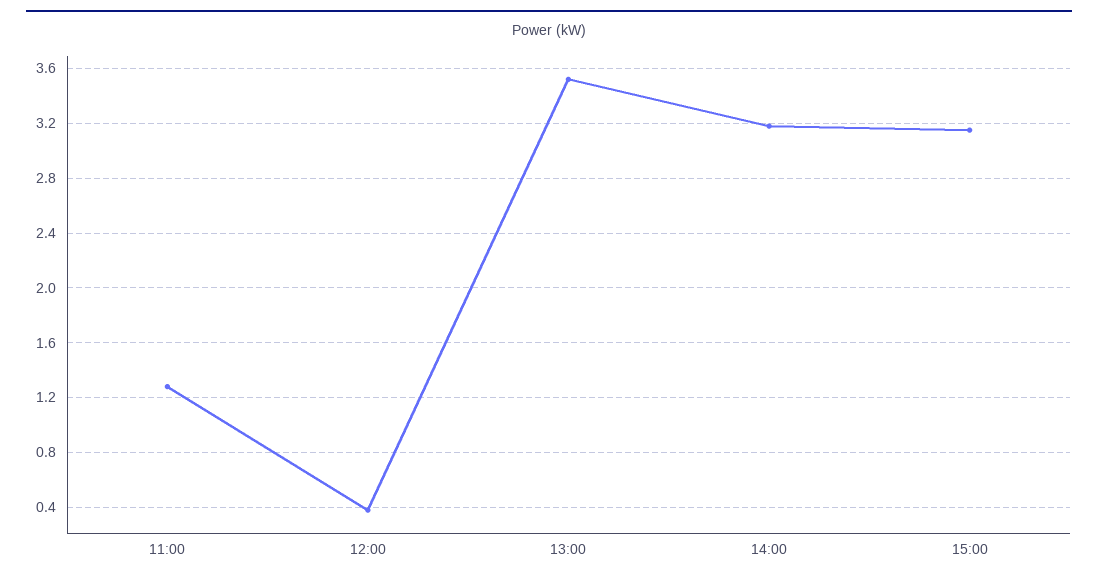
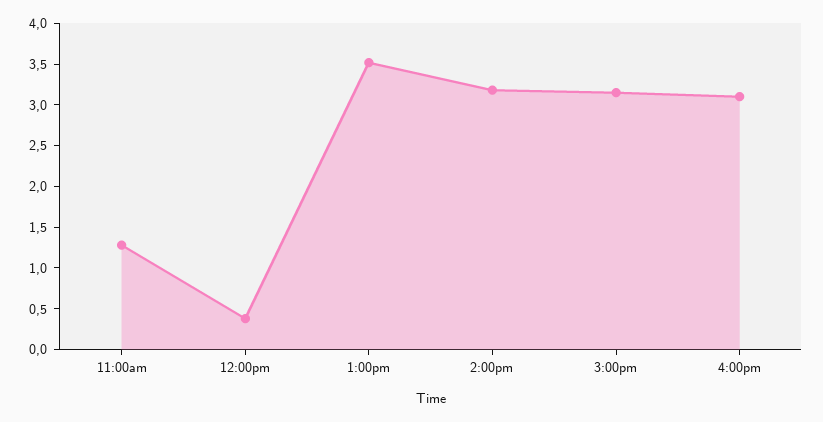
4:00pm: none -> 3.1

